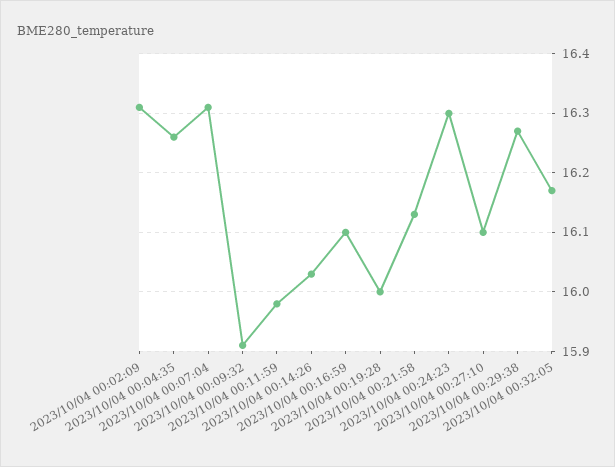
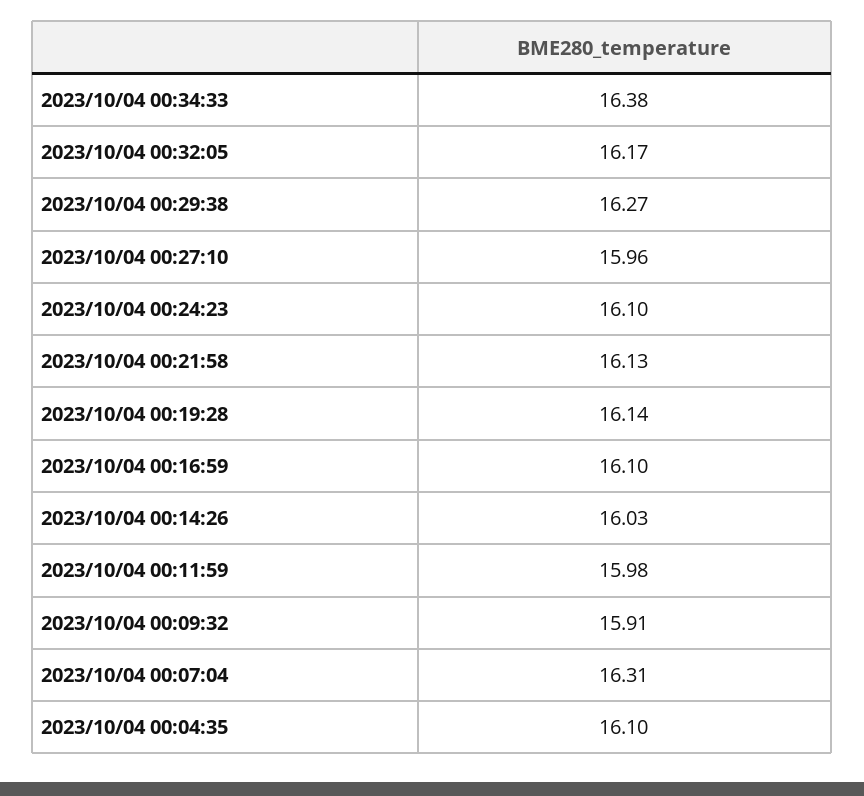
2023/10/04 00:02:09: 16.3 -> none
2023/10/04 00:04:35: 16.25 -> 16.1
2023/10/04 00:19:28: 16 -> 16.14
2023/10/04 00:24:23: 16.3 -> 16.1
2023/10/04 00:27:10: 16.1 -> 15.96
2023/10/04 00:34:33: none -> 16.38

